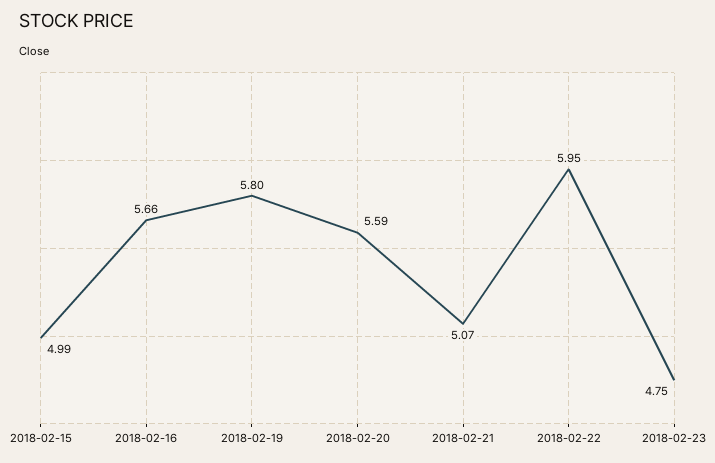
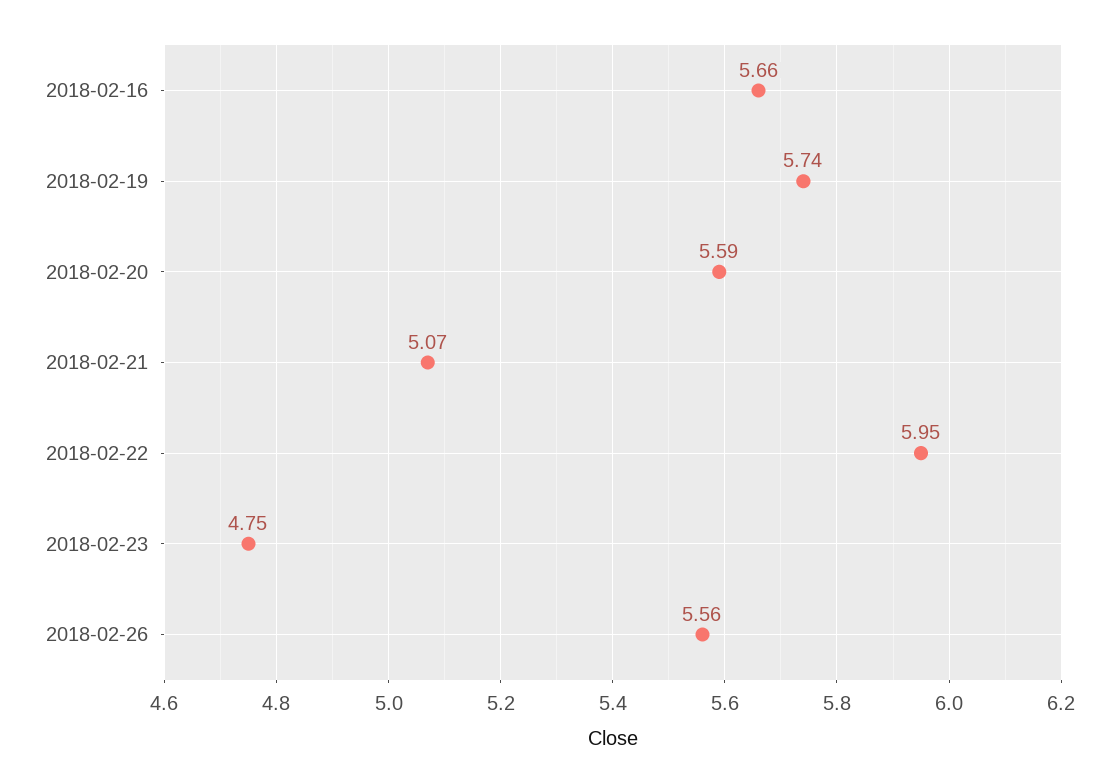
2018-02-15: 4.99 -> none
2018-02-19: 5.8 -> 5.74
2018-02-26: none -> 5.56

